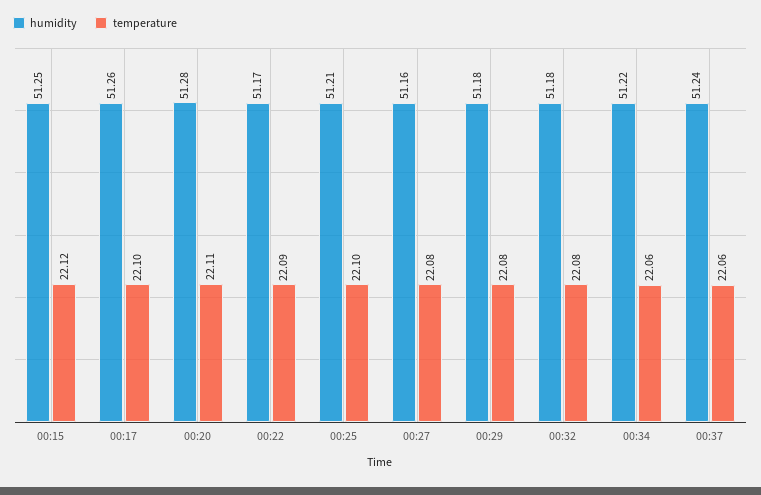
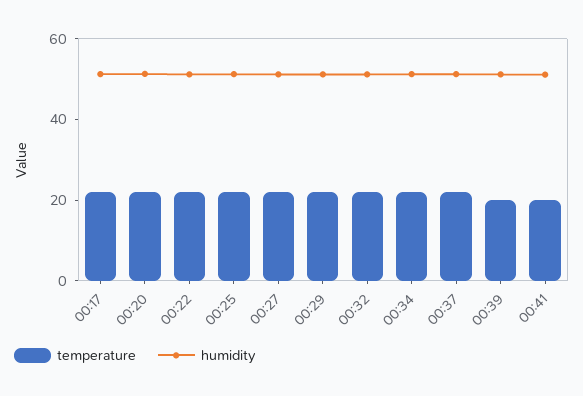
humidity, 00:15: 51.25 -> none
temperature, 00:15: 22.12 -> none
temperature, 00:39: none -> 20
humidity, 00:39: none -> 50
temperature, 00:41: none -> 20
humidity, 00:41: none -> 50

